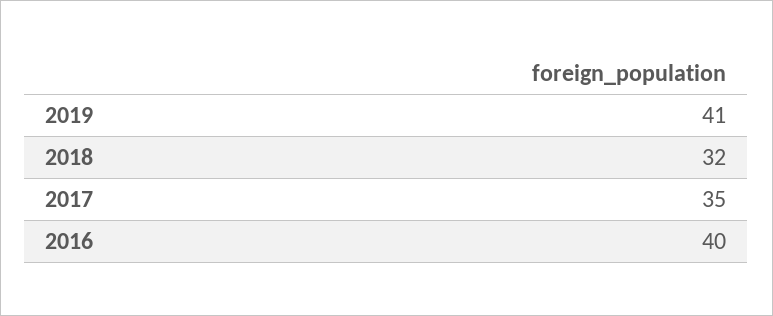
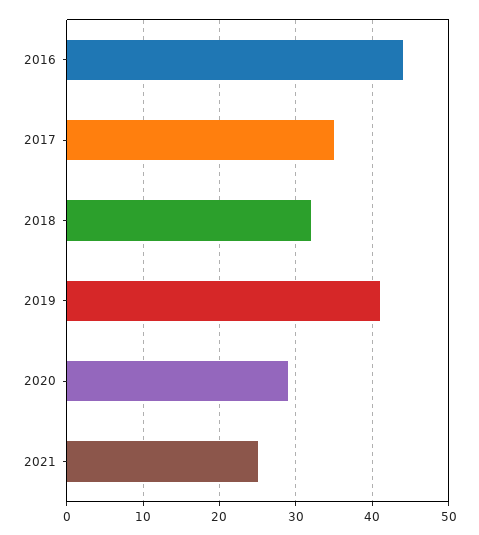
2016: 40 -> 44
2020: none -> 29
2021: none -> 25

